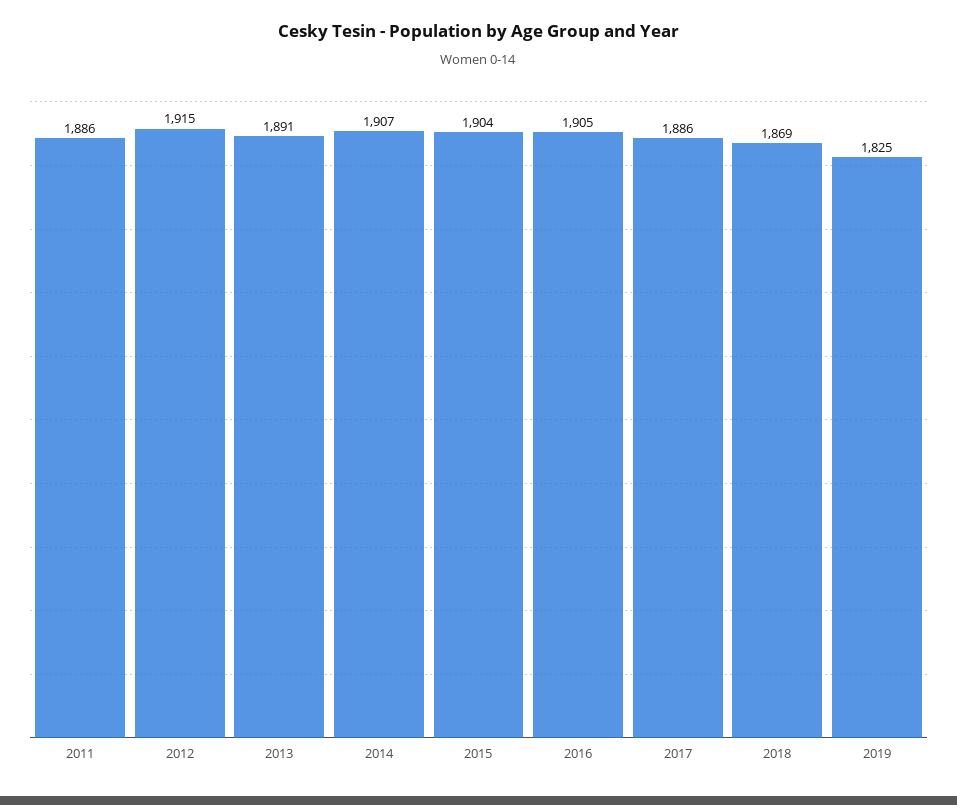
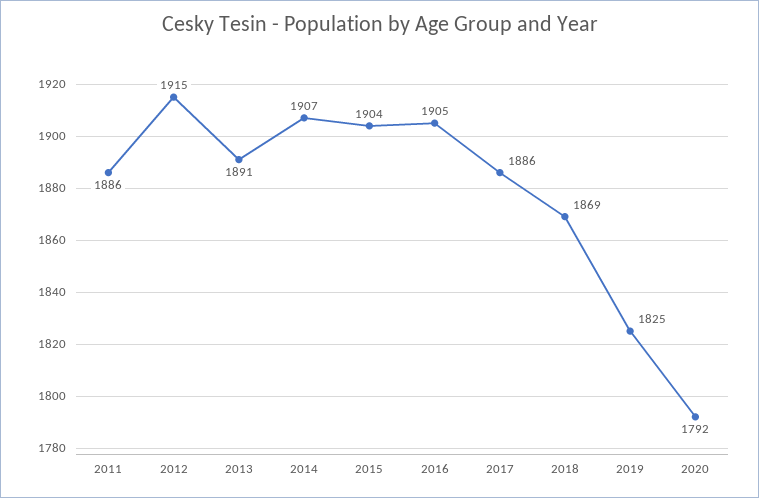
2020: none -> 1792

